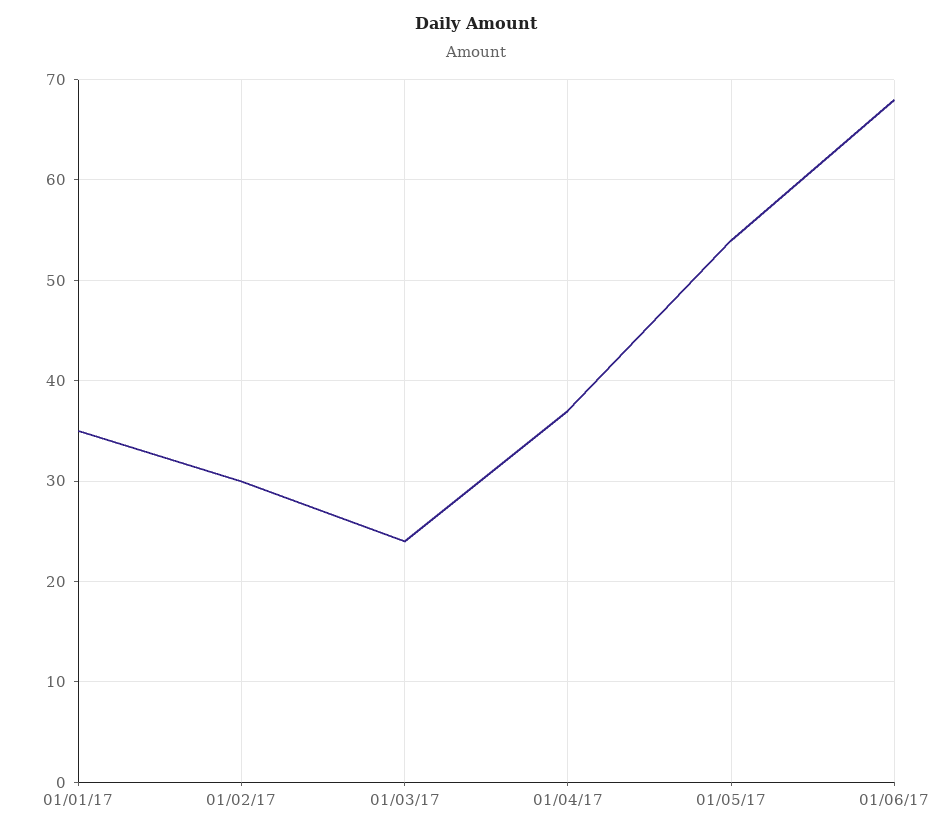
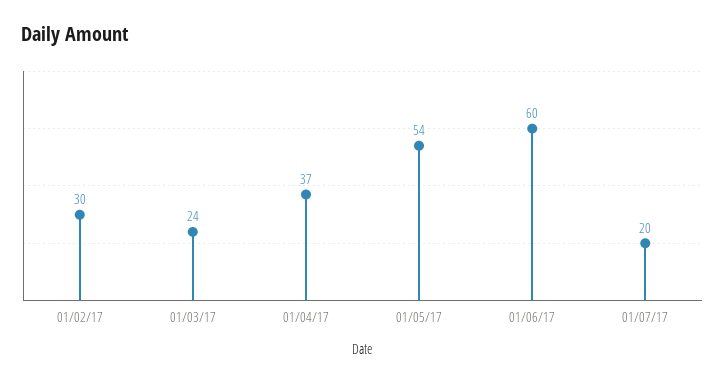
01/01/17: 35 -> none
01/06/17: 68 -> 60
01/07/17: none -> 20

